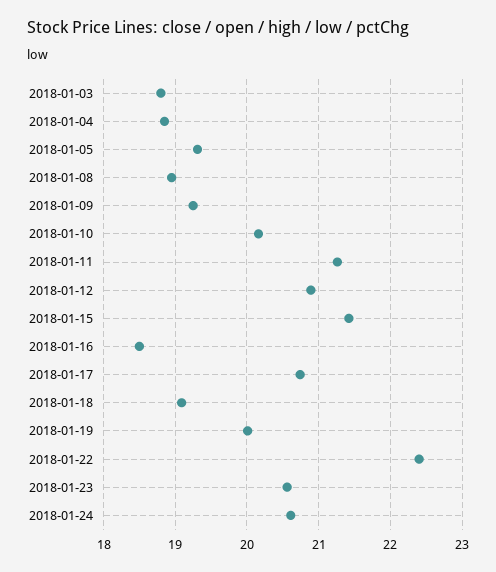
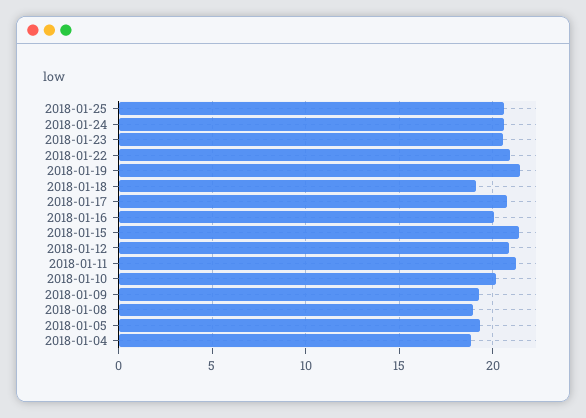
2018-01-03: 18.8 -> none
2018-01-16: 18.5 -> 20
2018-01-19: 20 -> 21.5
2018-01-22: 22.4 -> 21
2018-01-25: none -> 20.5

